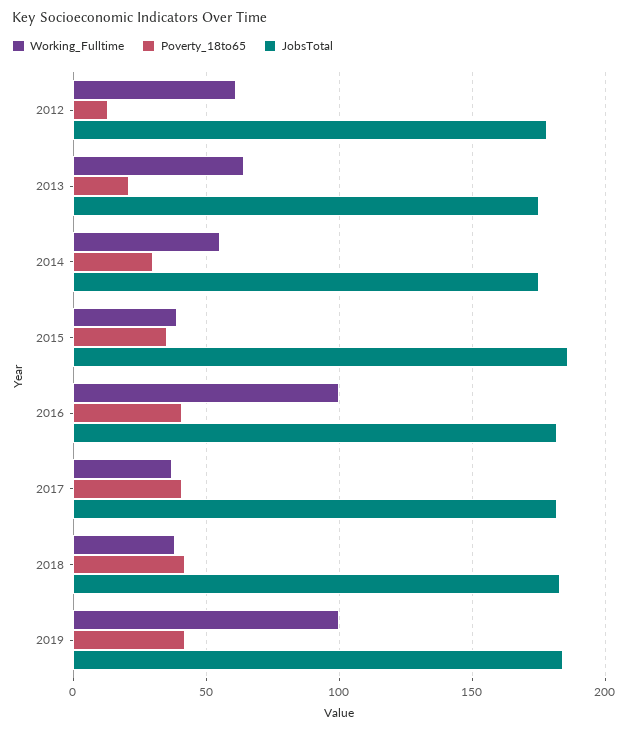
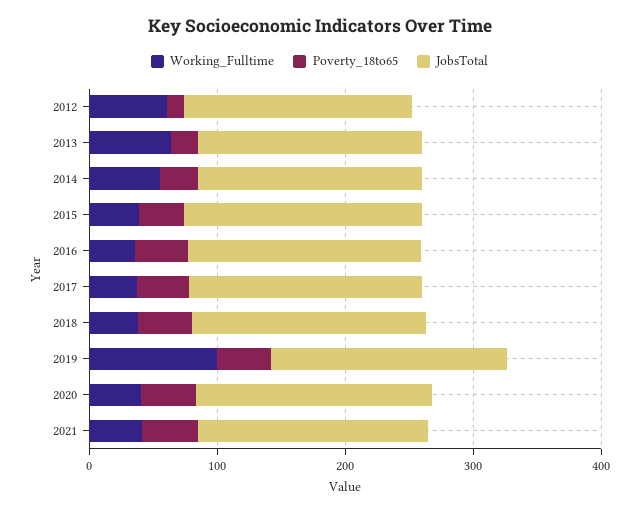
Working_Fulltime, 2016: 100 -> 40
Working_Fulltime, 2020: none -> 40
Poverty_18to65, 2020: none -> 40
JobsTotal, 2020: none -> 180
Working_Fulltime, 2021: none -> 40
Poverty_18to65, 2021: none -> 40
JobsTotal, 2021: none -> 180

